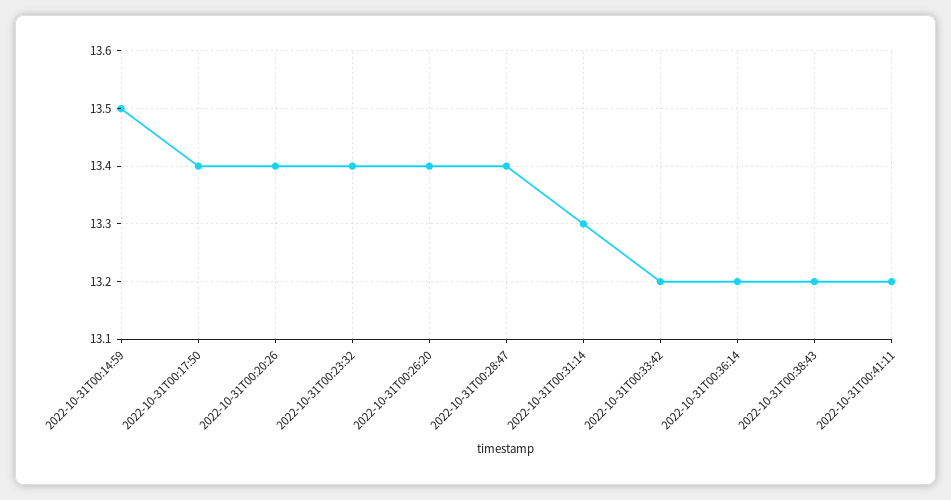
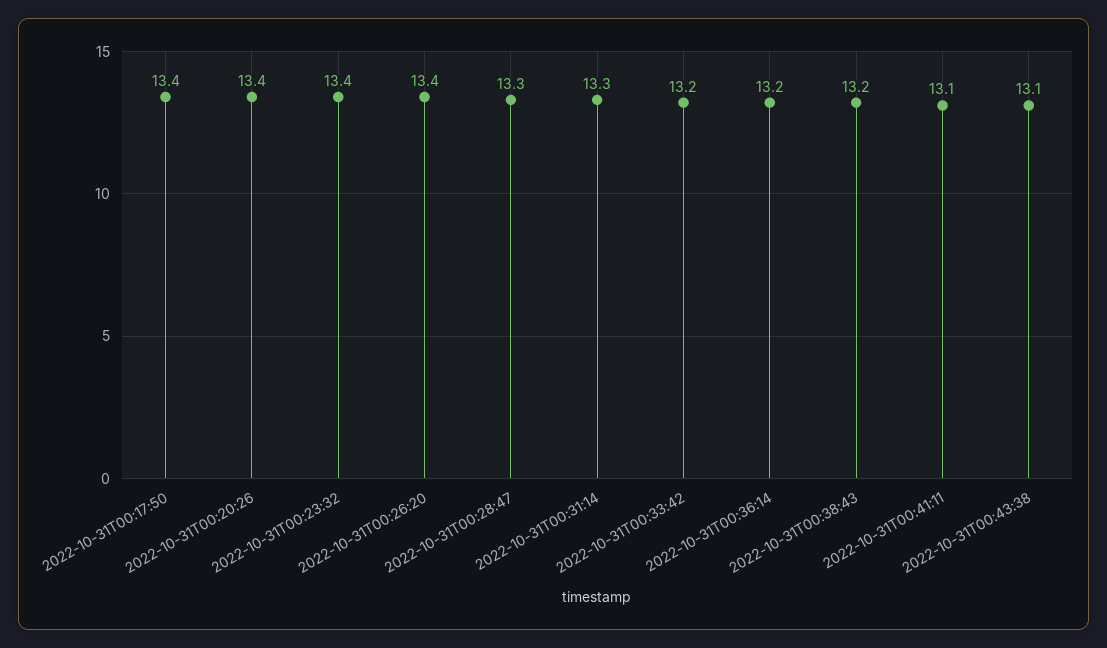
2022-10-31T00:14:59: 13.5 -> none
2022-10-31T00:28:47: 13.4 -> 13.3
2022-10-31T00:41:11: 13.2 -> 13.1
2022-10-31T00:43:38: none -> 13.1

